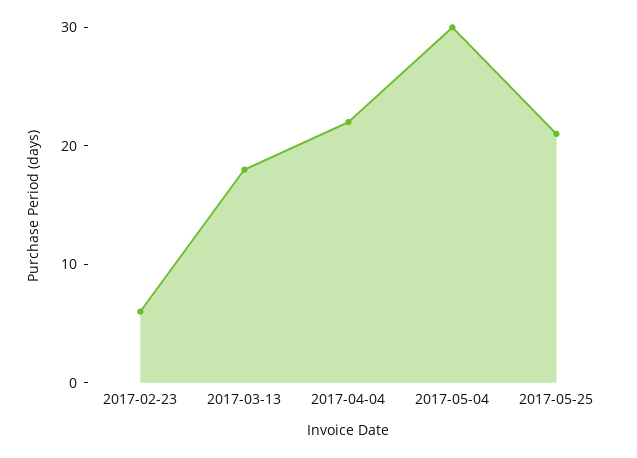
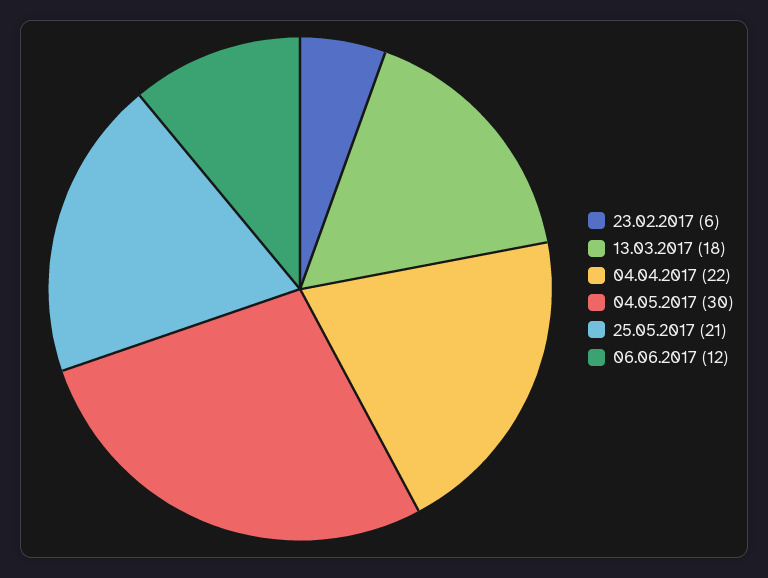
06.06.2017: none -> 12

